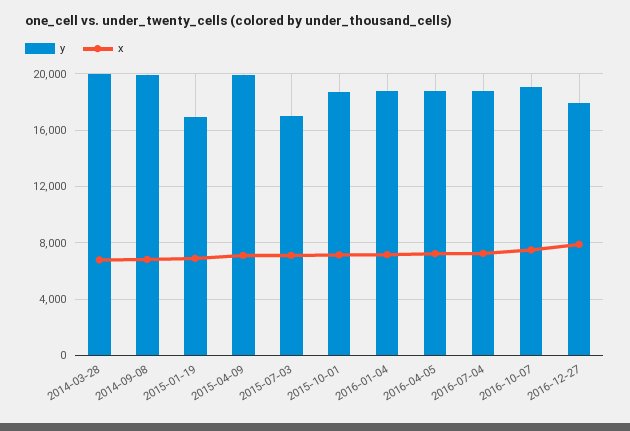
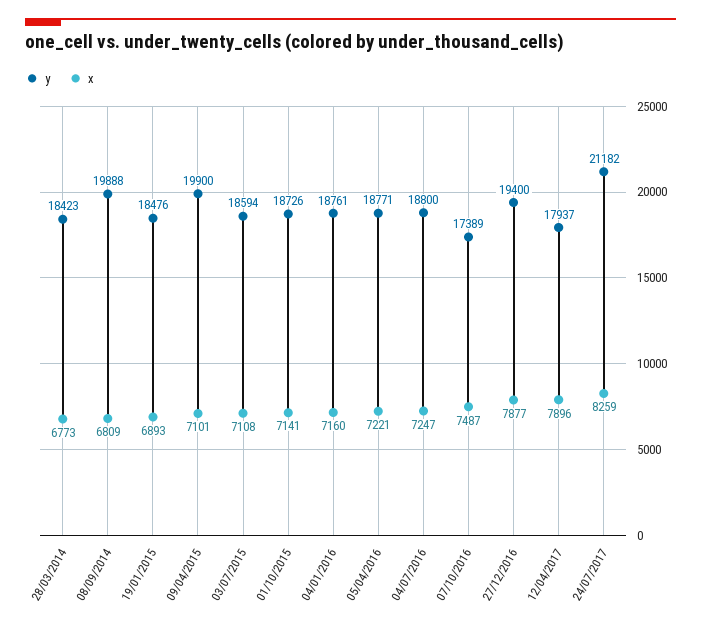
y, 2014-03-28: 20000 -> 18423
y, 2015-01-19: 17000 -> 18476
y, 2015-07-03: 17000 -> 18594
y, 2016-10-07: 19000 -> 17389
y, 2016-12-27: 18000 -> 19400
y, 12/04/2017: none -> 17937
x, 12/04/2017: none -> 7896
y, 24/07/2017: none -> 21182
x, 24/07/2017: none -> 8259

